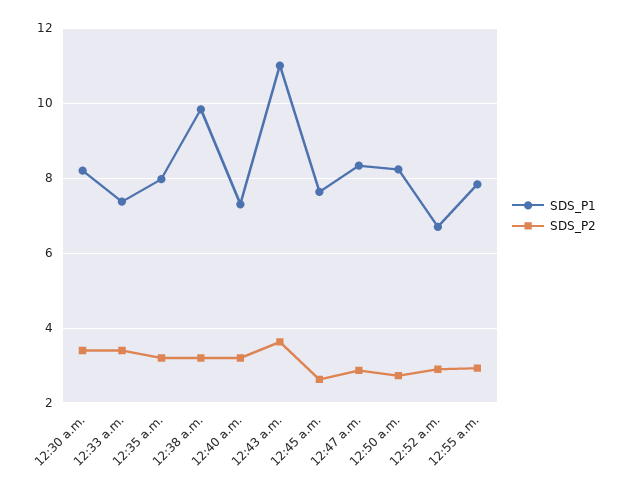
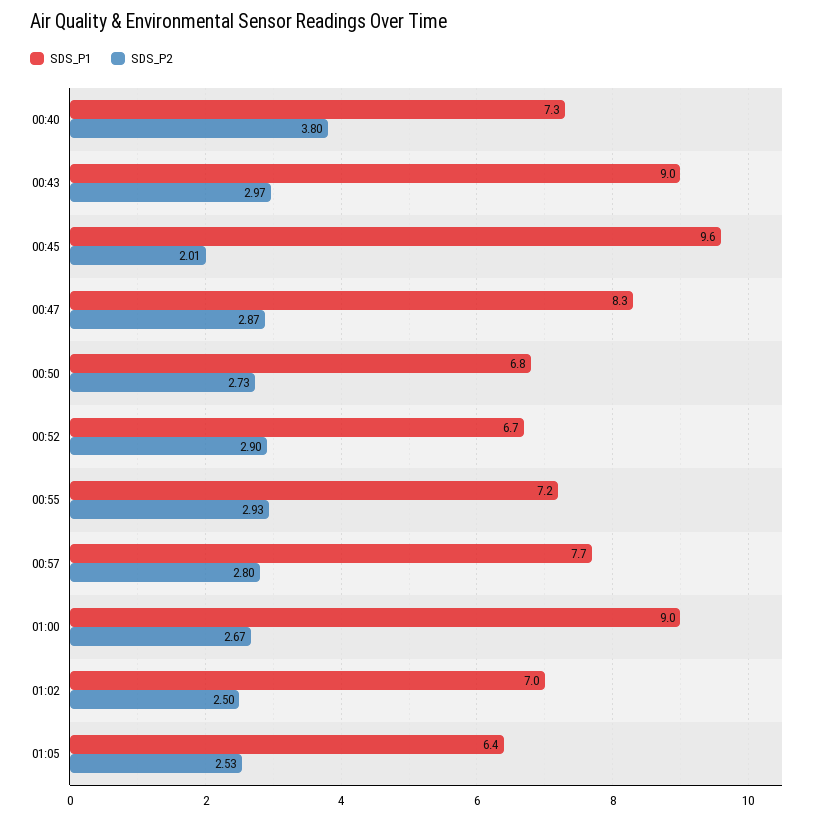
SDS_P1, 12:30 a.m.: 8.2 -> none
SDS_P2, 12:30 a.m.: 3.4 -> none
SDS_P1, 12:33 a.m.: 7.4 -> none
SDS_P2, 12:33 a.m.: 3.4 -> none
SDS_P1, 12:35 a.m.: 8 -> none
SDS_P2, 12:35 a.m.: 3.2 -> none
SDS_P1, 12:38 a.m.: 9.8 -> none
SDS_P2, 12:38 a.m.: 3.2 -> none
SDS_P2, 12:40 a.m.: 3.2 -> 3.8
SDS_P1, 12:43 a.m.: 11 -> 9
SDS_P2, 12:43 a.m.: 3.6 -> 2.97
SDS_P1, 12:45 a.m.: 7.6 -> 9.6
SDS_P2, 12:45 a.m.: 2.6 -> 2.01
SDS_P1, 12:50 a.m.: 8.2 -> 6.8
SDS_P1, 12:55 a.m.: 7.8 -> 7.2
SDS_P1, 00:57: none -> 7.7
SDS_P2, 00:57: none -> 2.8
SDS_P1, 01:00: none -> 9
SDS_P2, 01:00: none -> 2.67
SDS_P1, 01:02: none -> 7
SDS_P2, 01:02: none -> 2.5
SDS_P1, 01:05: none -> 6.4
SDS_P2, 01:05: none -> 2.53

